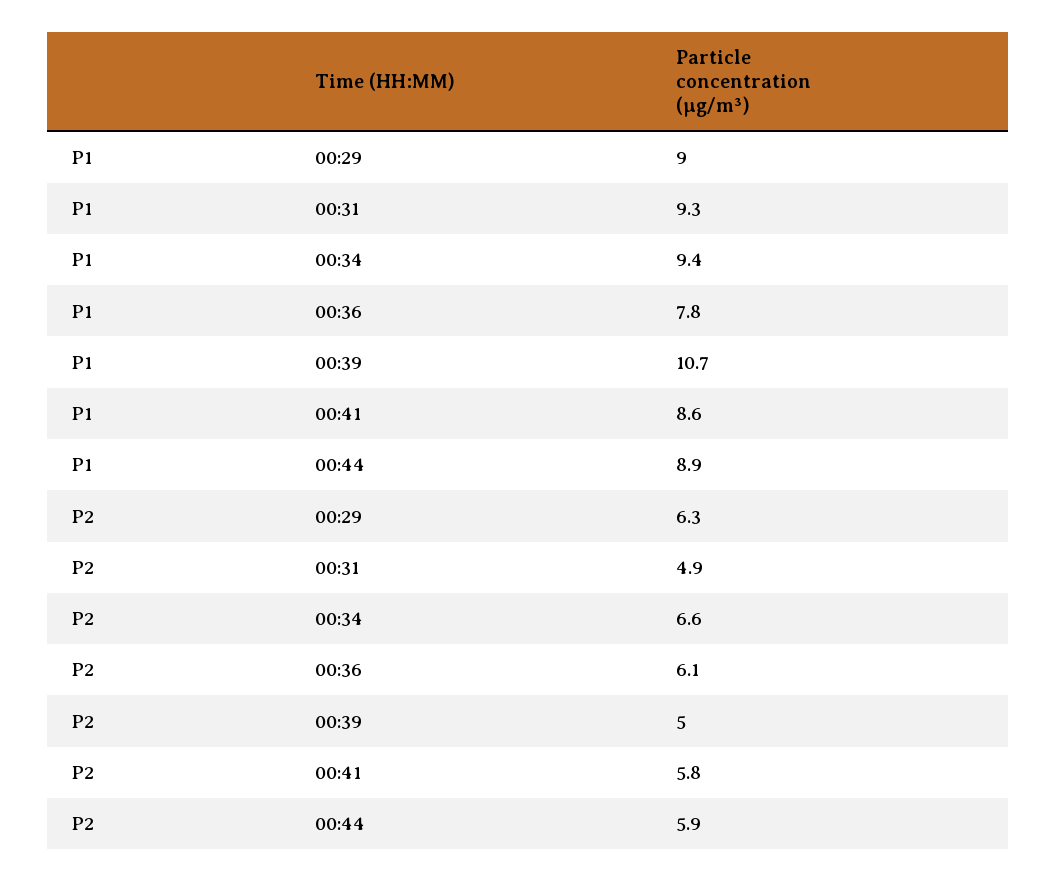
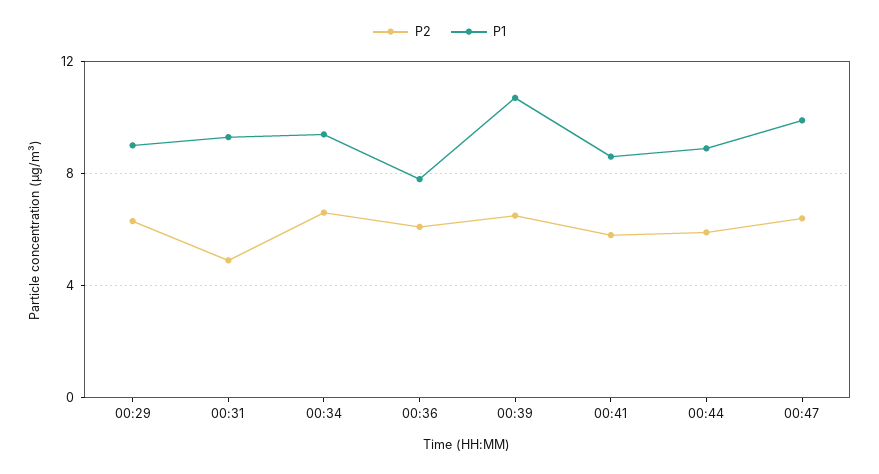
P2, 00:39: 5 -> 6.5
P2, 00:47: none -> 6.5
P1, 00:47: none -> 10

